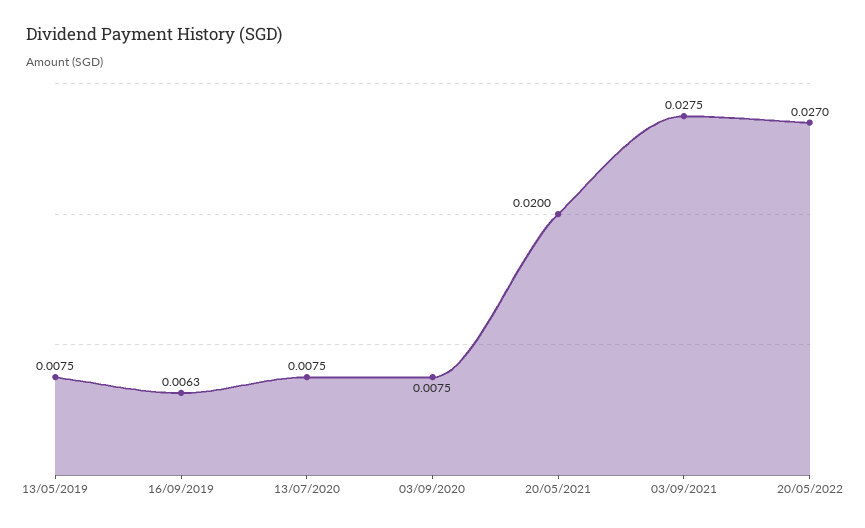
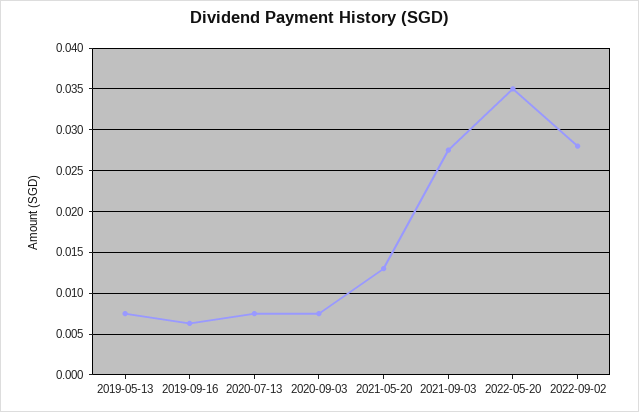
20/05/2021: 0.02 -> 0.013
20/05/2022: 0.027 -> 0.035
2022-09-02: none -> 0.028

